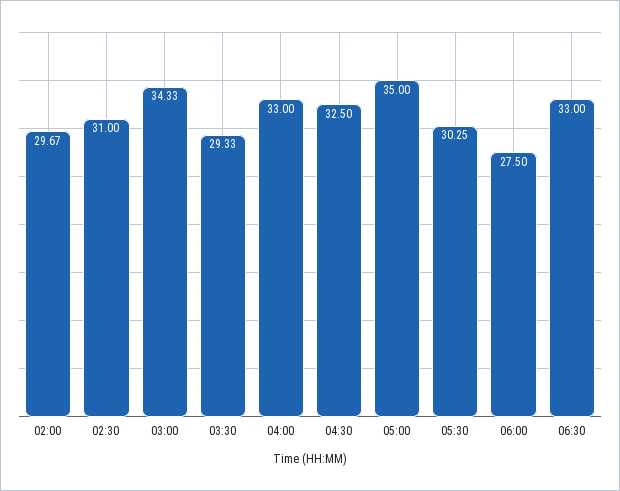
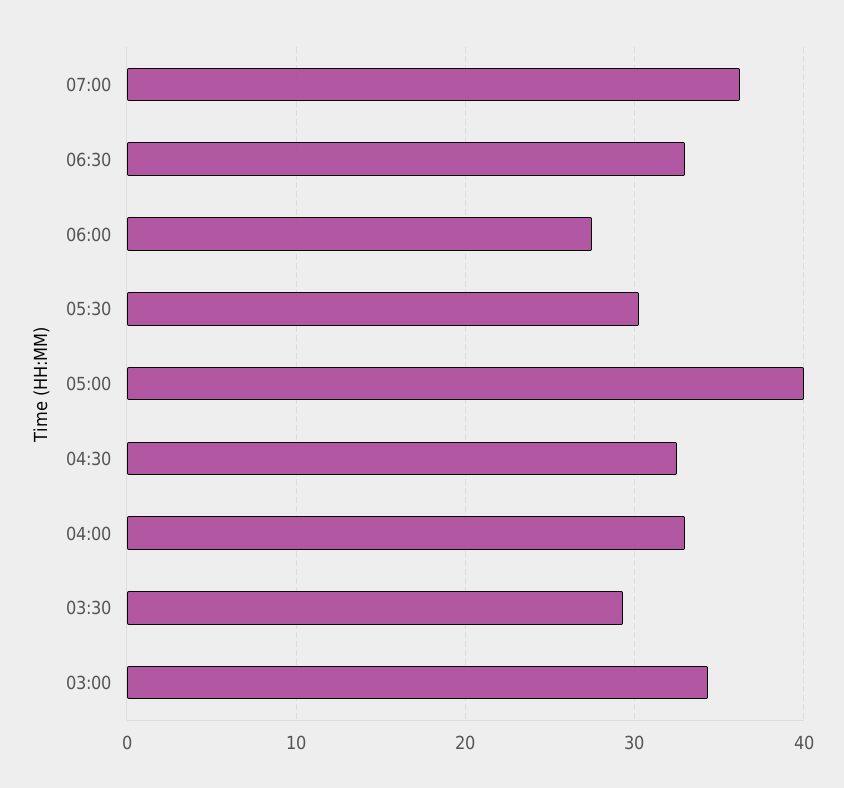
02:00: 29.67 -> none
02:30: 31 -> none
05:00: 35 -> 40
07:00: none -> 36

